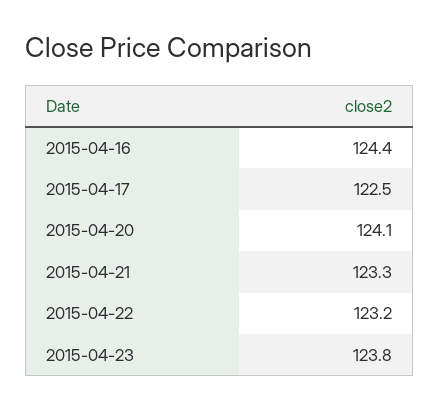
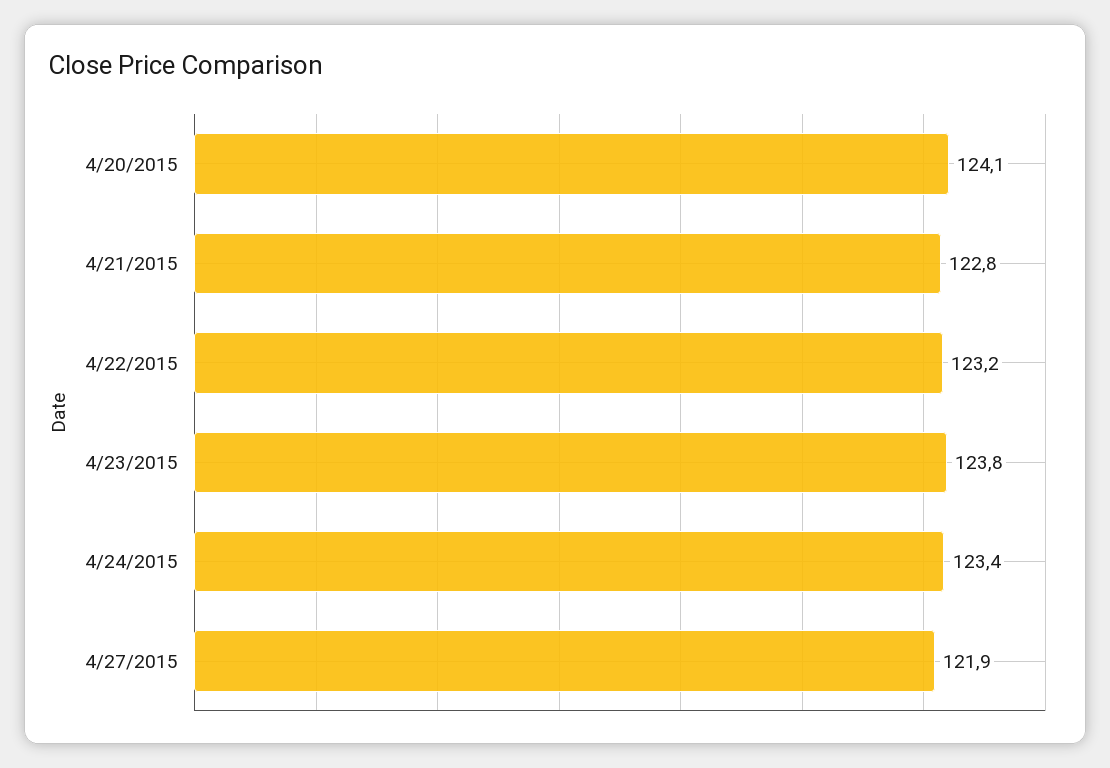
2015-04-16: 124.4 -> none
2015-04-17: 122.5 -> none
2015-04-21: 123.3 -> 122.8
4/24/2015: none -> 123.4
4/27/2015: none -> 121.9

